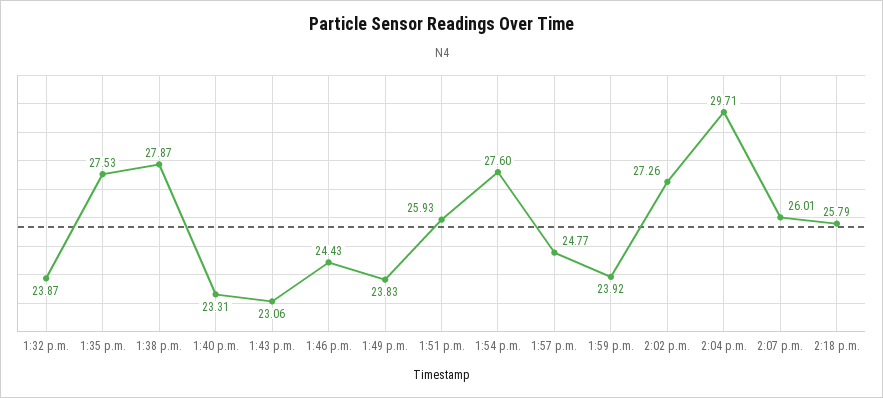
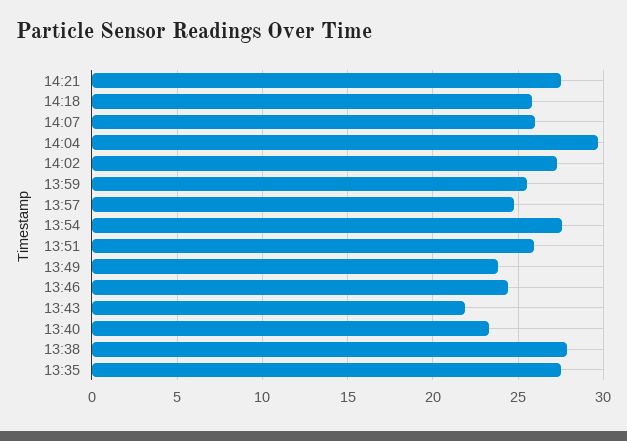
1:32 p.m.: 23.87 -> none
1:43 p.m.: 23.06 -> 22
1:59 p.m.: 23.92 -> 25.5
14:21: none -> 27.5

